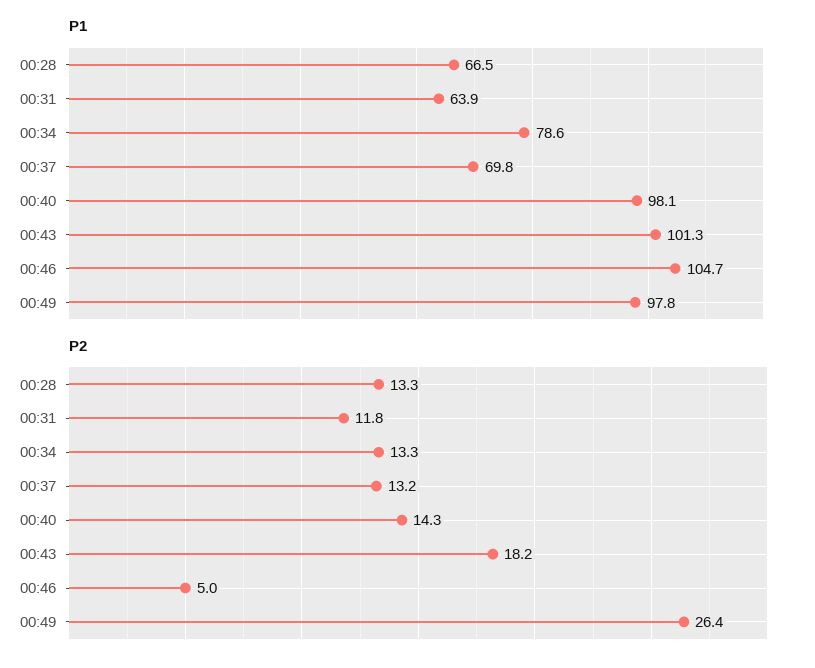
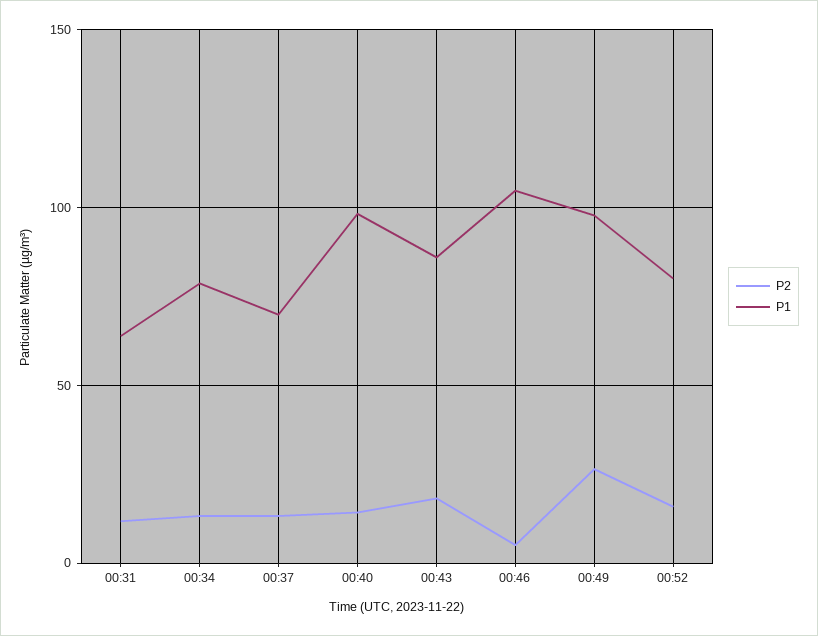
P1, 00:28: 66.5 -> none
P1, 00:43: 101.3 -> 85
P2, 00:28: 13.3 -> none
P2, 00:52: none -> 15
P1, 00:52: none -> 80

